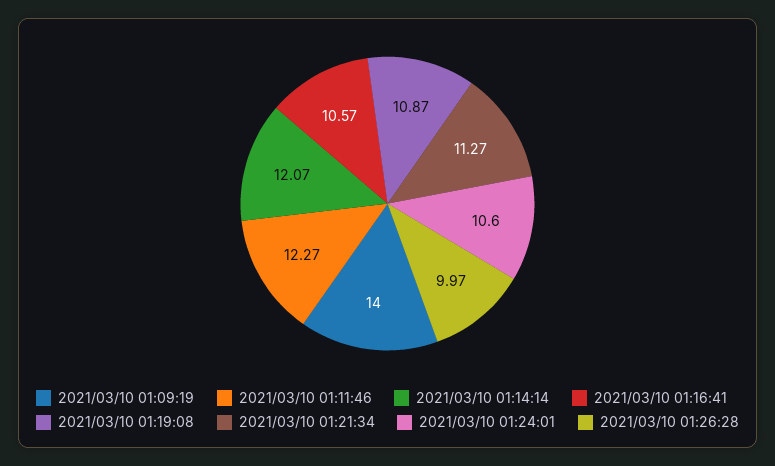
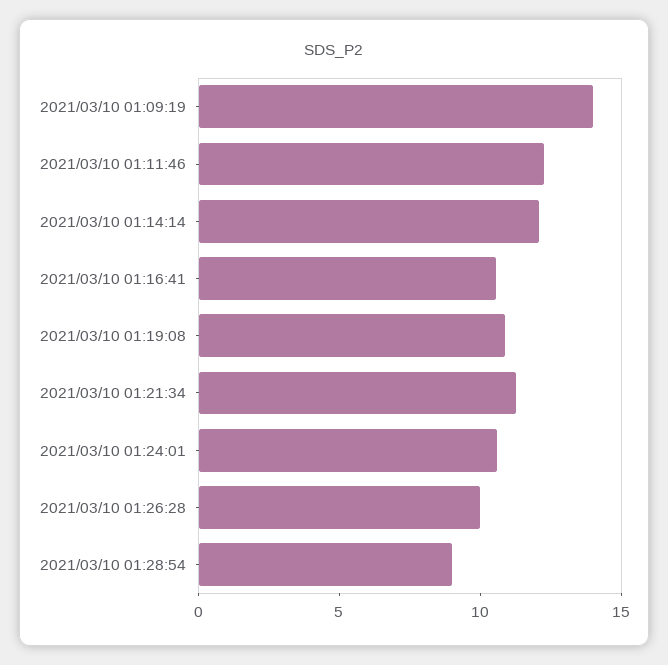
2021/03/10 01:28:54: none -> 9

